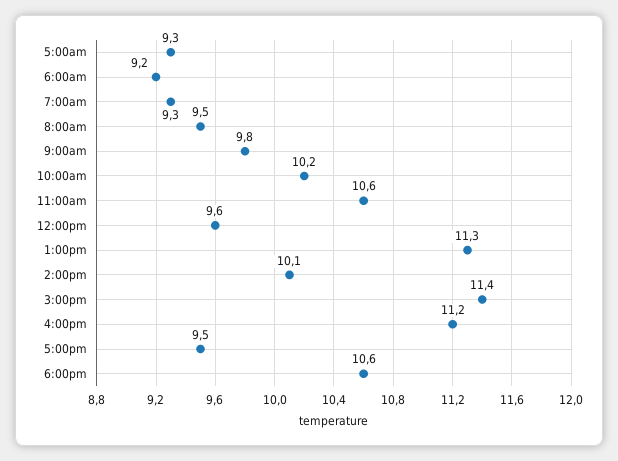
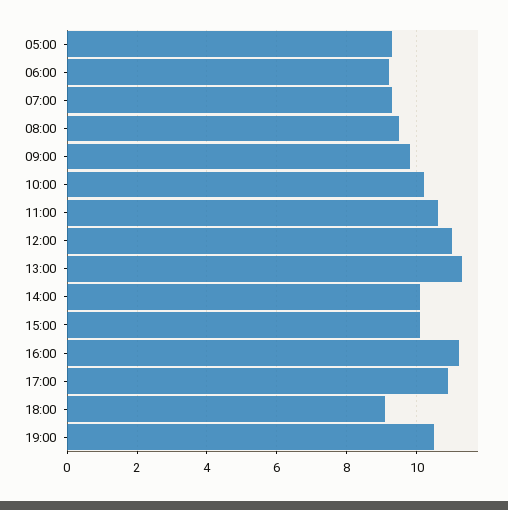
12:00pm: 9.6 -> 11
3:00pm: 11.4 -> 10
5:00pm: 9.5 -> 11
6:00pm: 10.6 -> 9
19:00: none -> 10.5

